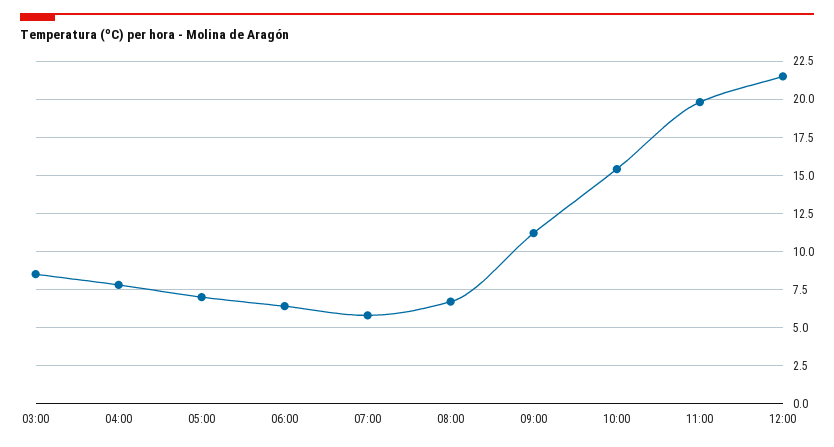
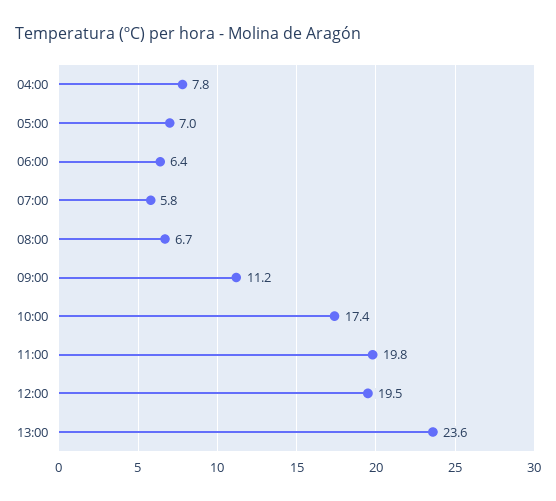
03:00: 8.5 -> none
10:00: 15.5 -> 17.4
12:00: 21.5 -> 19.5
13:00: none -> 23.6

